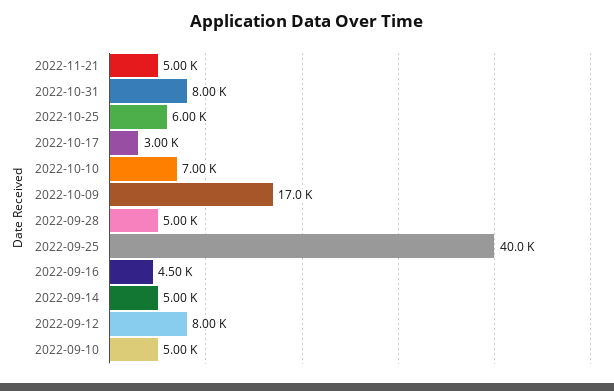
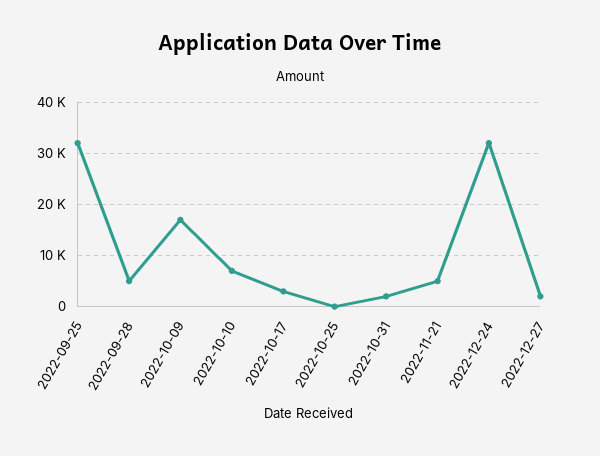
2022-10-31: 8000 -> 2000
2022-10-25: 6000 -> 0
2022-09-25: 40000 -> 32000
2022-09-16: 4500 -> none
2022-09-14: 5000 -> none
2022-09-12: 8000 -> none
2022-09-10: 5000 -> none
2022-12-24: none -> 32000
2022-12-27: none -> 2000

